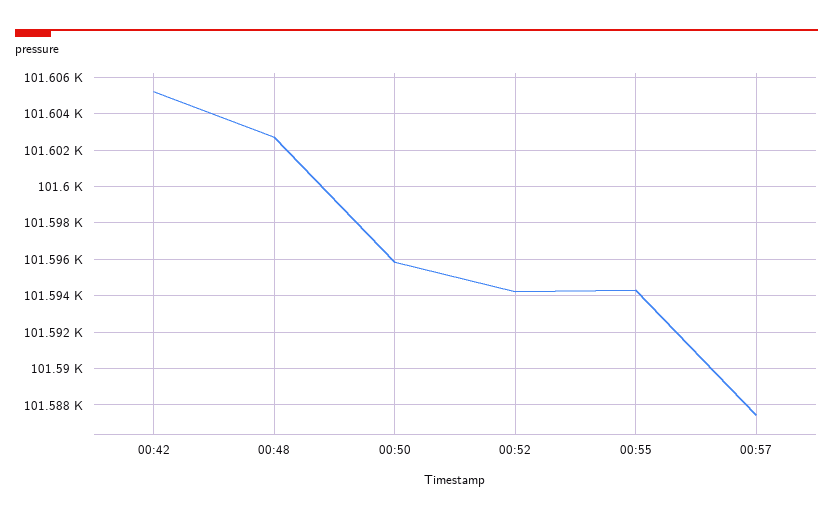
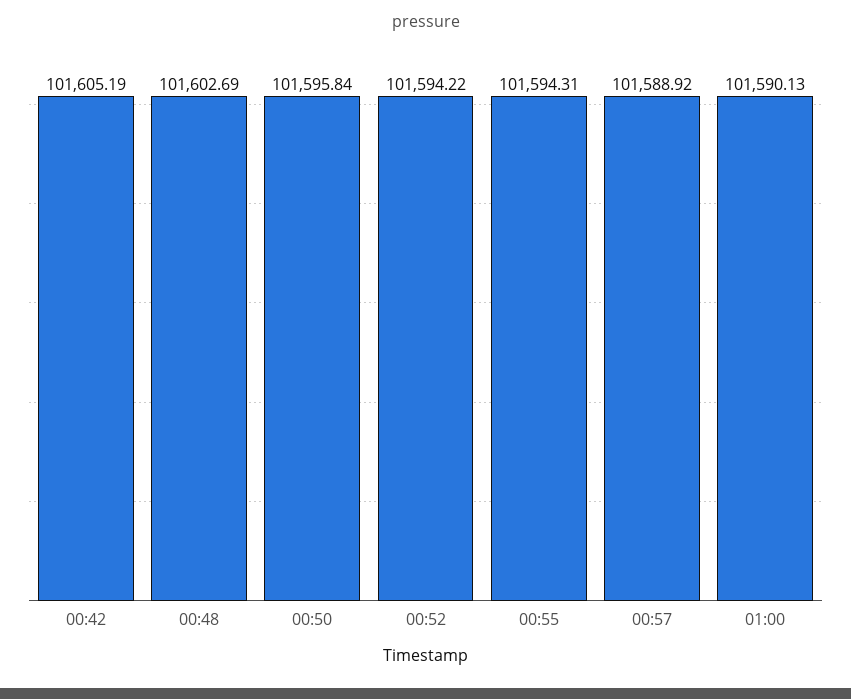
00:57: 101587.5 -> 101588.92
01:00: none -> 101590.13

